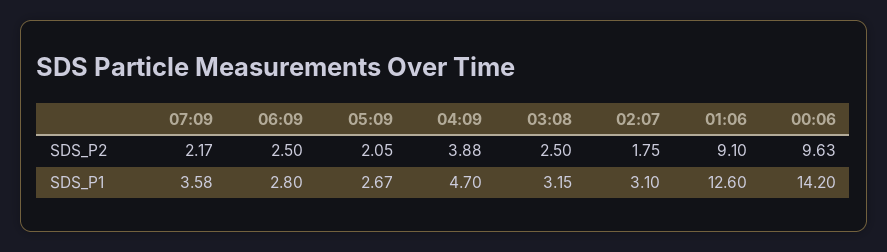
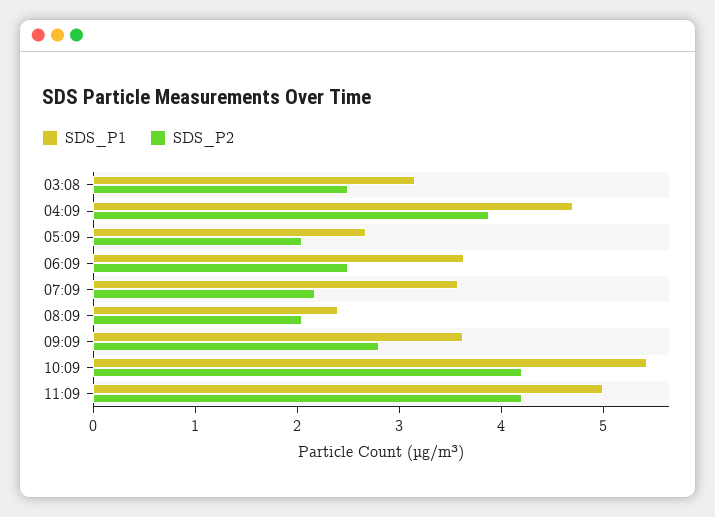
SDS_P2, 02:07: 1.75 -> none
SDS_P2, 01:06: 9.1 -> none
SDS_P2, 00:06: 9.63 -> none
SDS_P1, 06:09: 2.8 -> 3.6
SDS_P1, 02:07: 3.1 -> none
SDS_P1, 01:06: 12.6 -> none
SDS_P1, 00:06: 14.2 -> none
SDS_P1, 08:09: none -> 2.4
SDS_P2, 08:09: none -> 2
SDS_P1, 09:09: none -> 3.6
SDS_P2, 09:09: none -> 2.8
SDS_P1, 10:09: none -> 5.4
SDS_P2, 10:09: none -> 4.2
SDS_P1, 11:09: none -> 5
SDS_P2, 11:09: none -> 4.2

